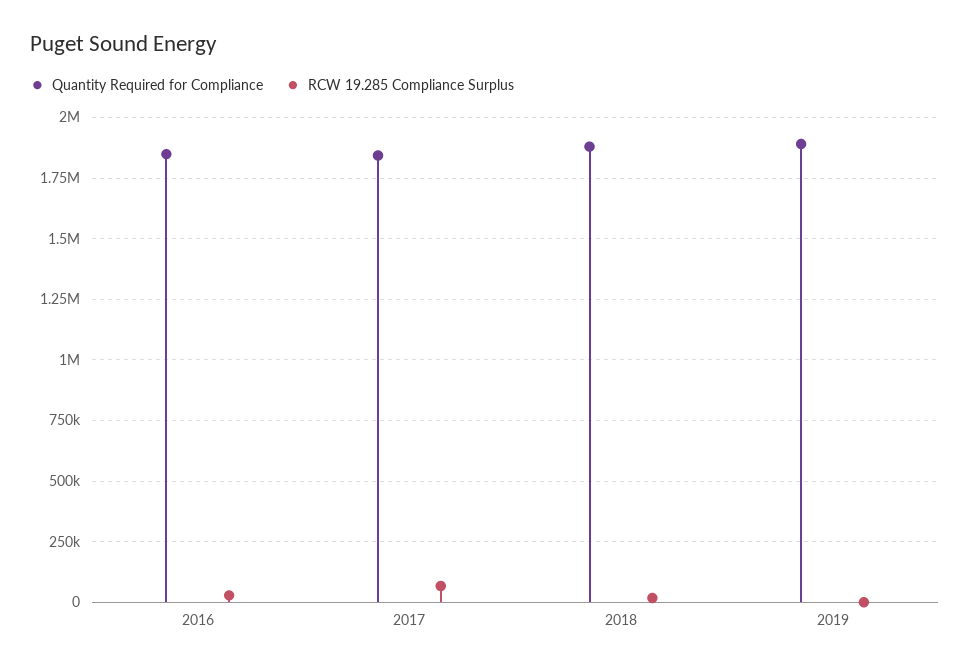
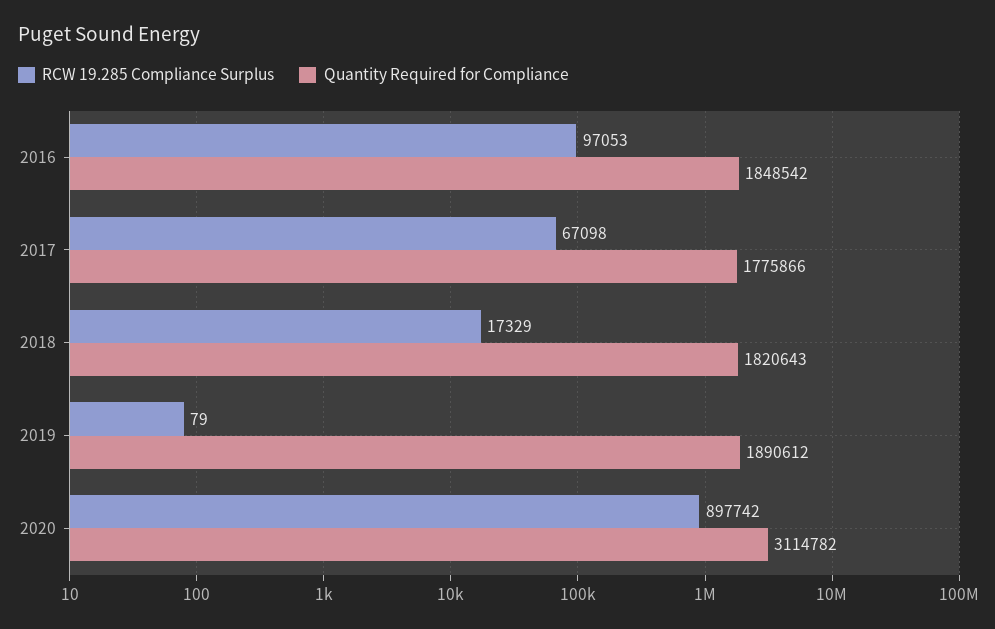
RCW 19.285 Compliance Surplus, 2016: 25000 -> 97053
Quantity Required for Compliance, 2017: 1850000 -> 1775866
Quantity Required for Compliance, 2018: 1875000 -> 1820643
RCW 19.285 Compliance Surplus, 2020: none -> 897742
Quantity Required for Compliance, 2020: none -> 3114782

